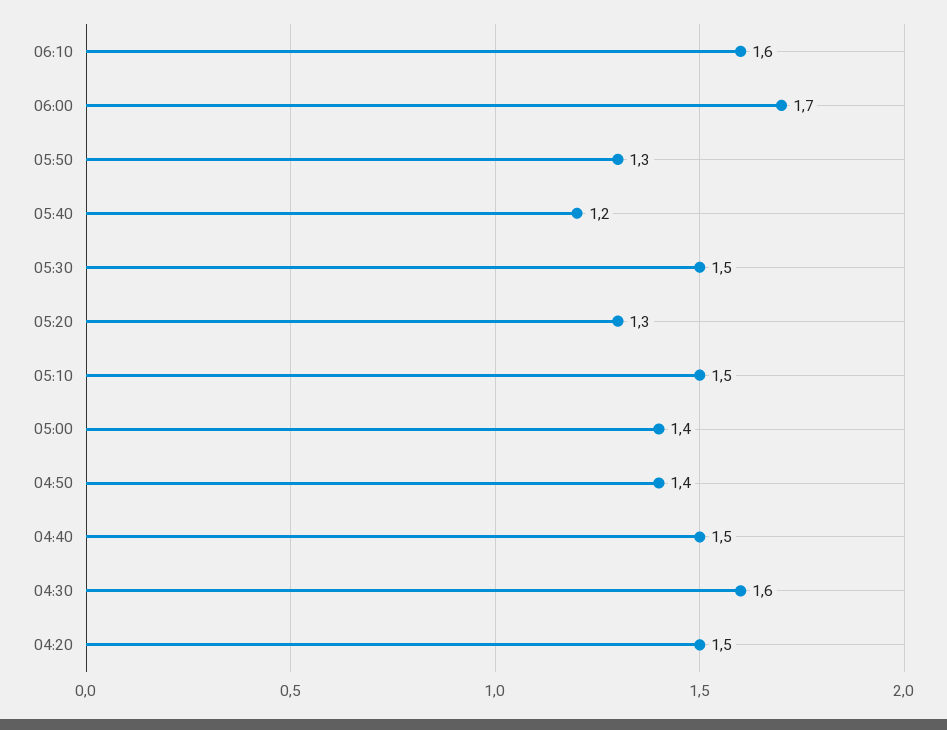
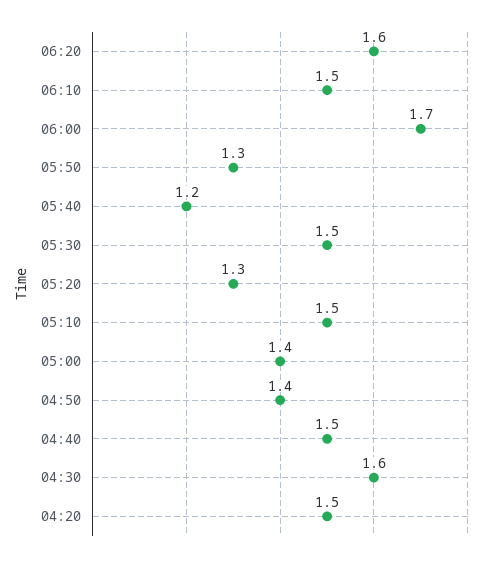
06:10: 1.6 -> 1.5
06:20: none -> 1.6

